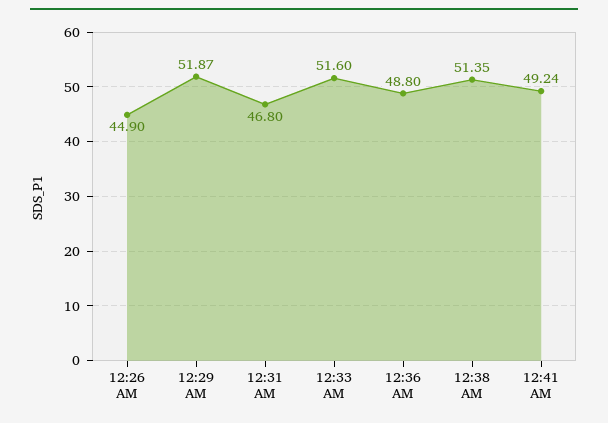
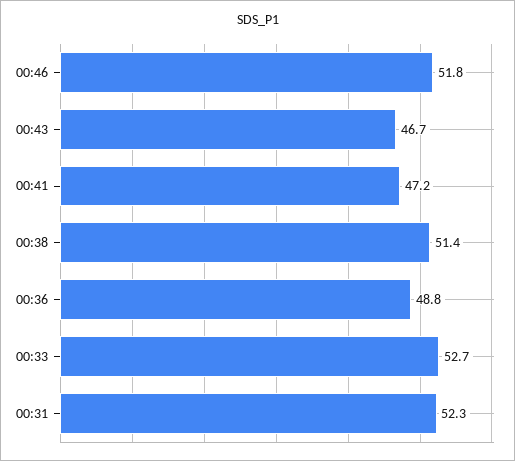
12:26 AM: 44.9 -> none
12:29 AM: 51.87 -> none
12:31 AM: 46.8 -> 52.3
12:33 AM: 51.6 -> 52.7
12:41 AM: 49.24 -> 47.2
00:46: none -> 51.8
00:43: none -> 46.7

